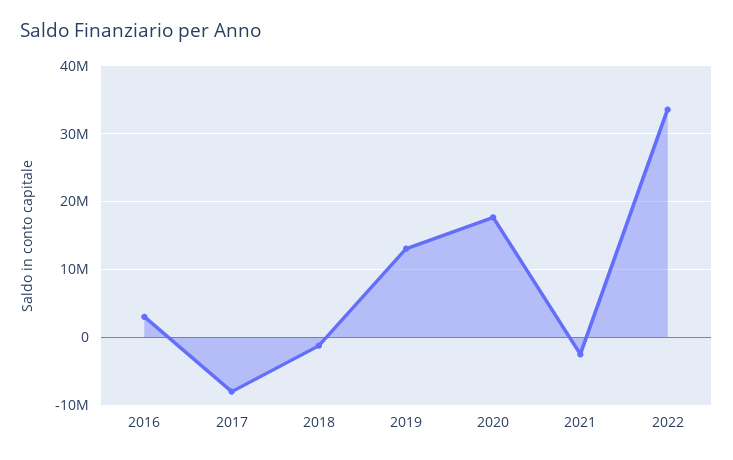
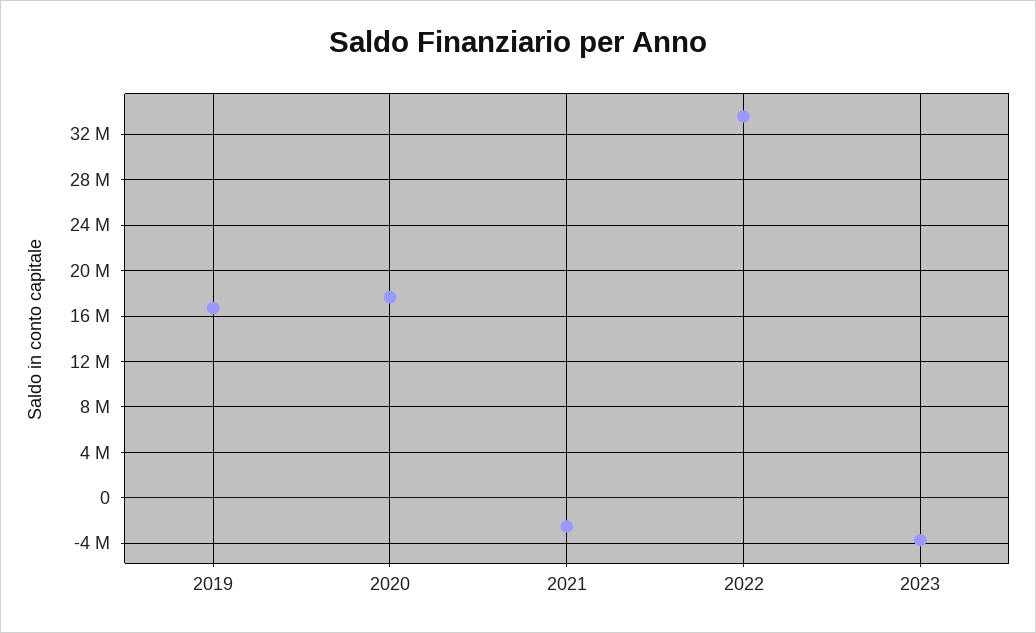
2016: 3000000 -> none
2017: -8000000 -> none
2018: -1000000 -> none
2019: 13000000 -> 17000000
2023: none -> -4000000

